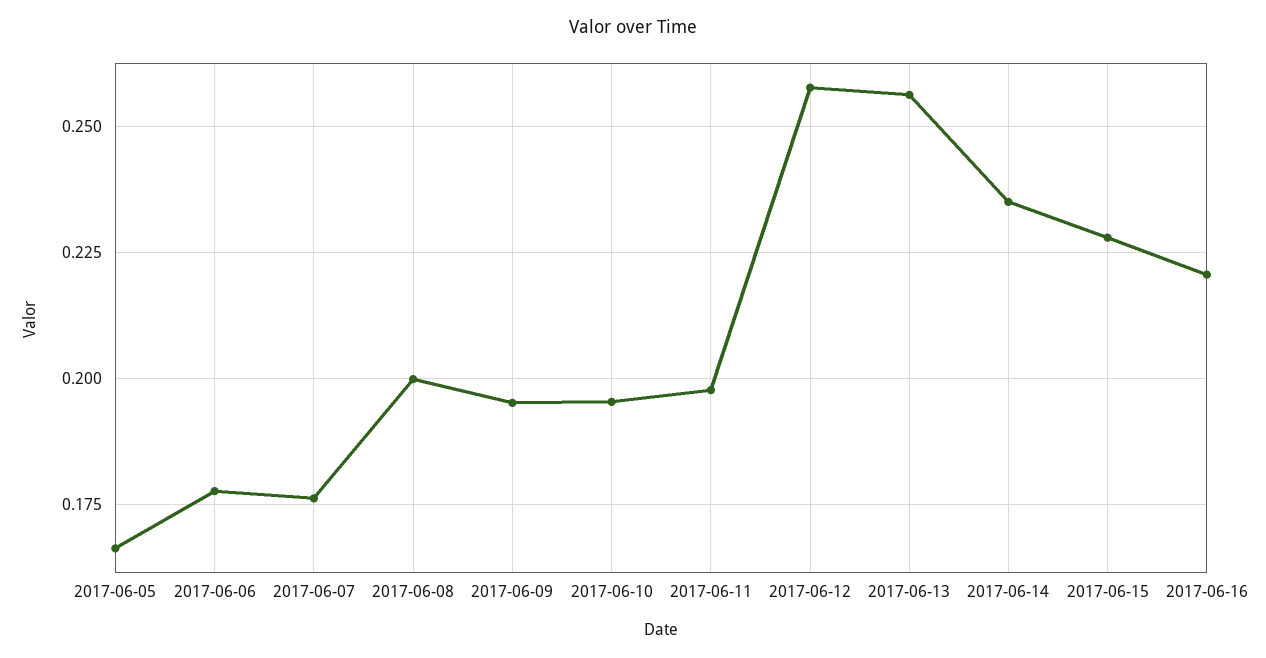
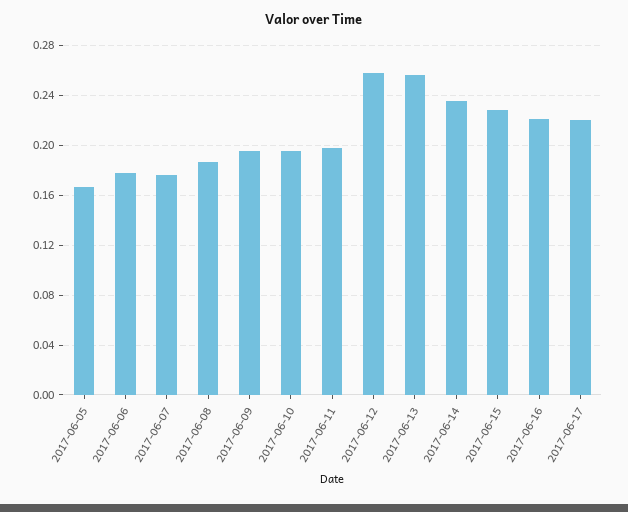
2017-06-08: 0.2 -> 0.185
2017-06-17: none -> 0.22

